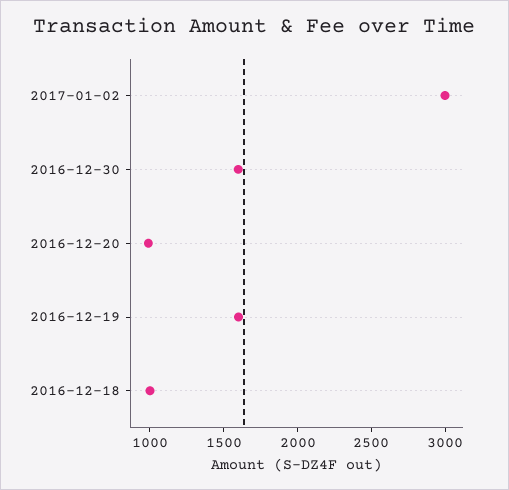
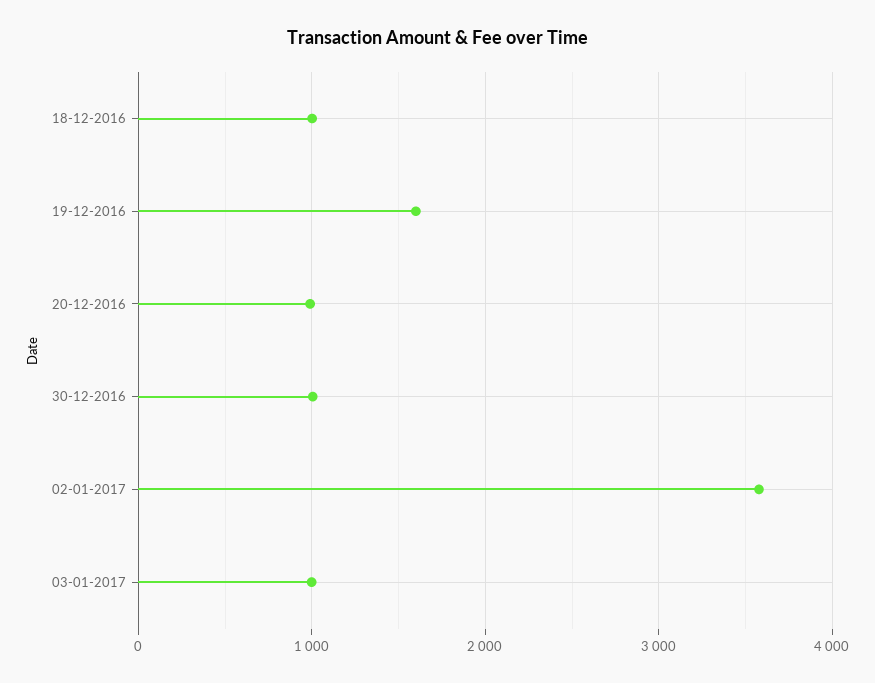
2017-01-02: 3000 -> 3600
2016-12-30: 1600 -> 1000
03-01-2017: none -> 1000

